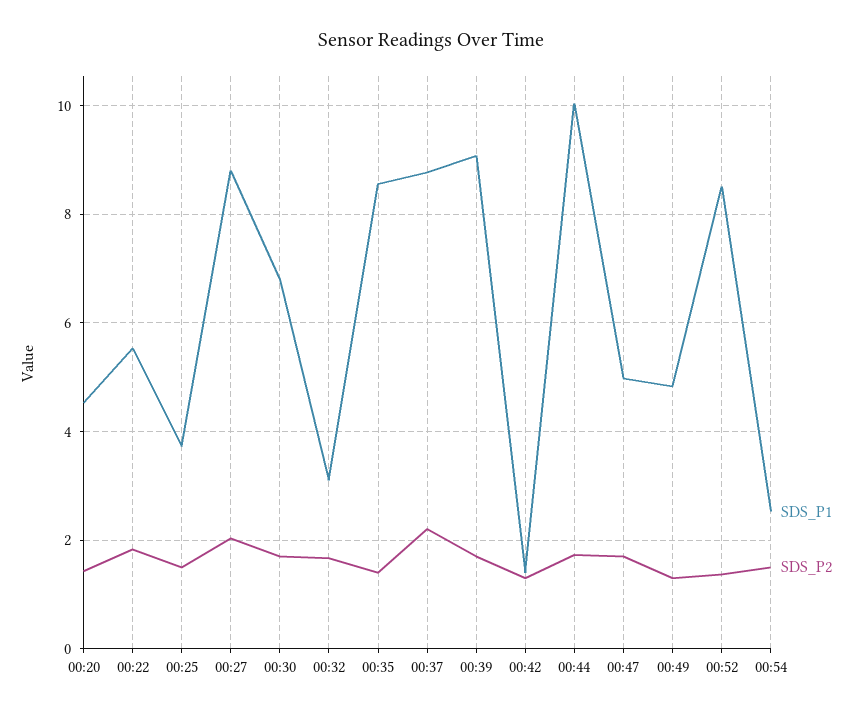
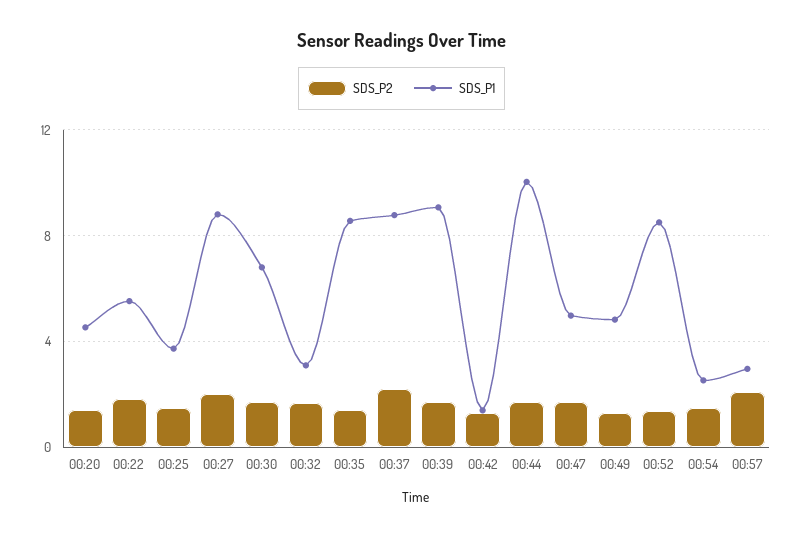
SDS_P2, 00:57: none -> 2
SDS_P1, 00:57: none -> 3

